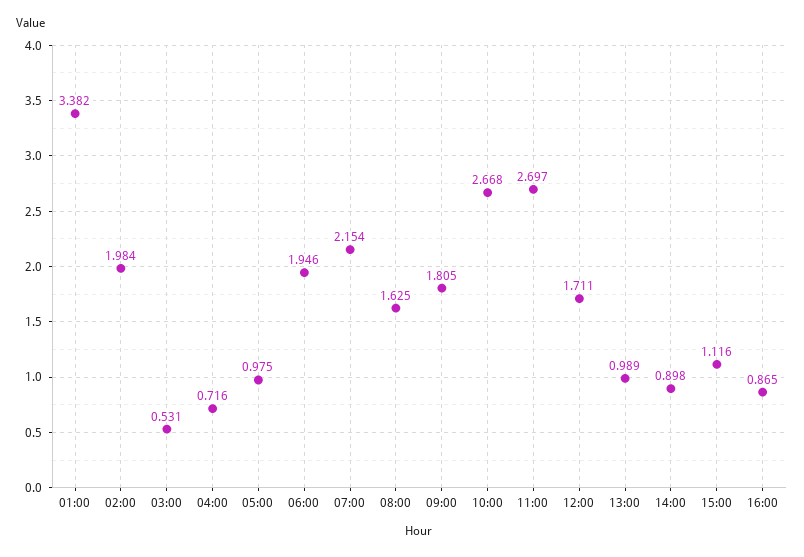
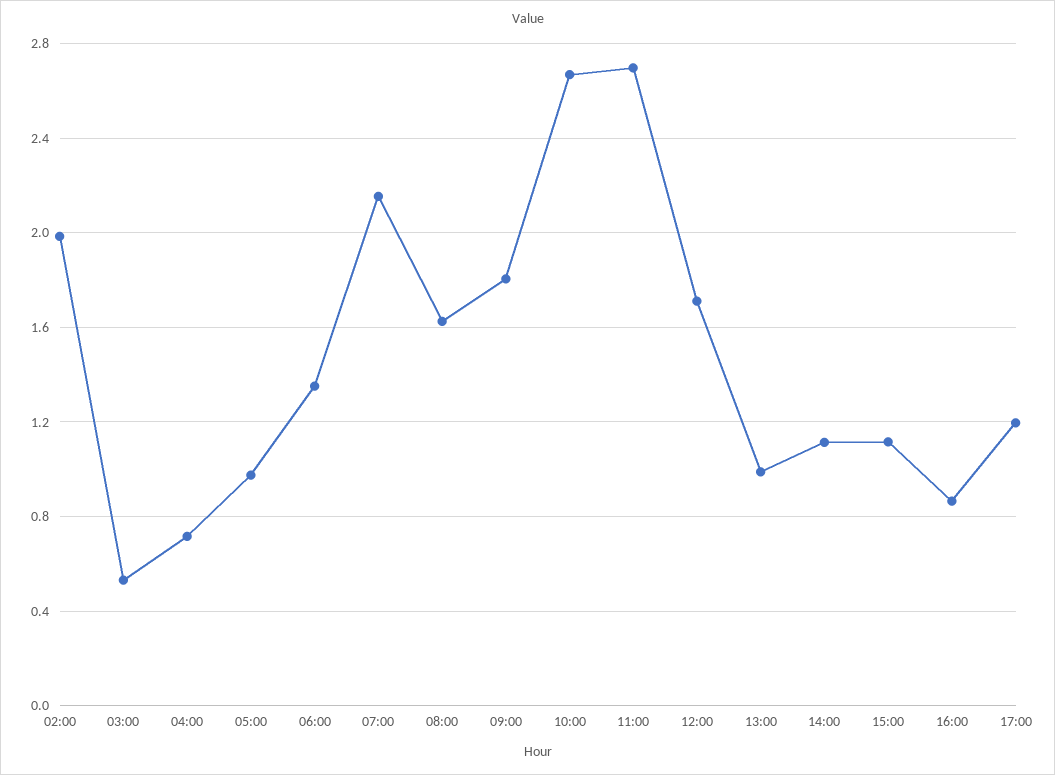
01:00: 3.382 -> none
06:00: 1.946 -> 1.35
14:00: 0.898 -> 1.1
17:00: none -> 1.2

